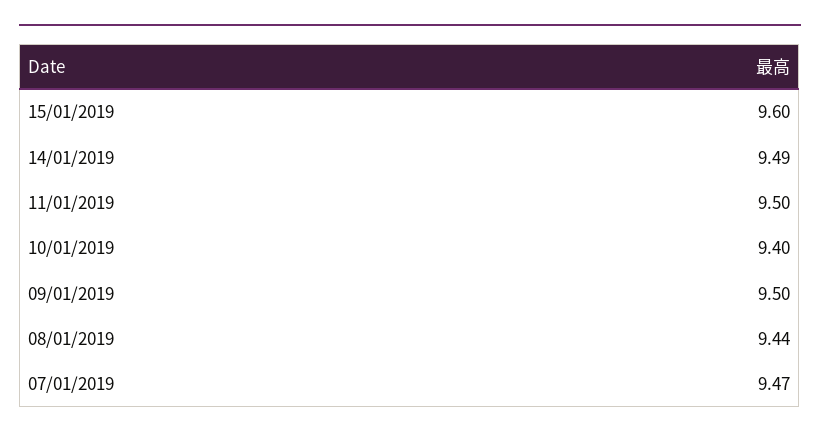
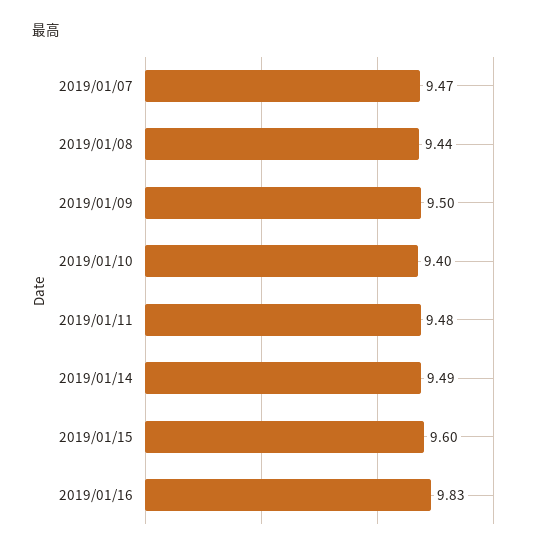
11/01/2019: 9.5 -> 9.48
2019/01/16: none -> 9.83

